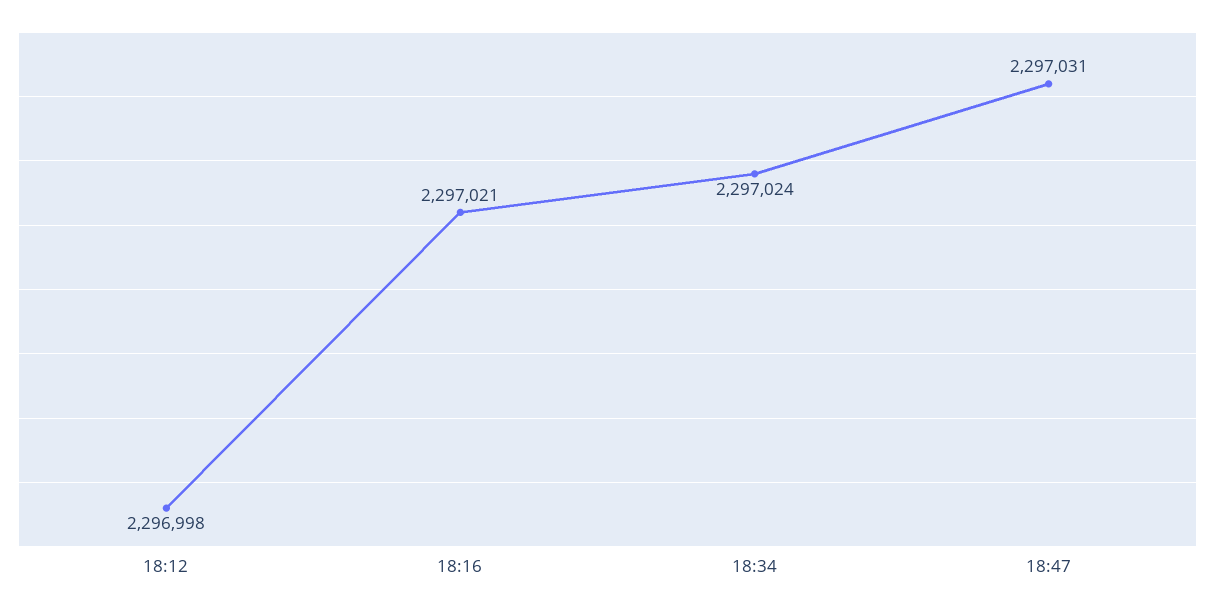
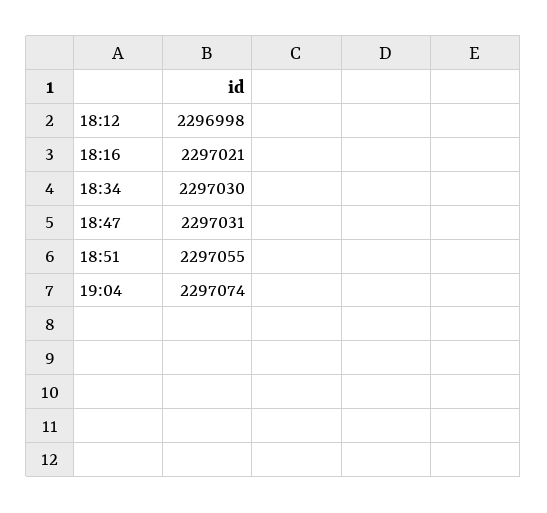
18:34: 2297024 -> 2297030
18:51: none -> 2297055
19:04: none -> 2297074

